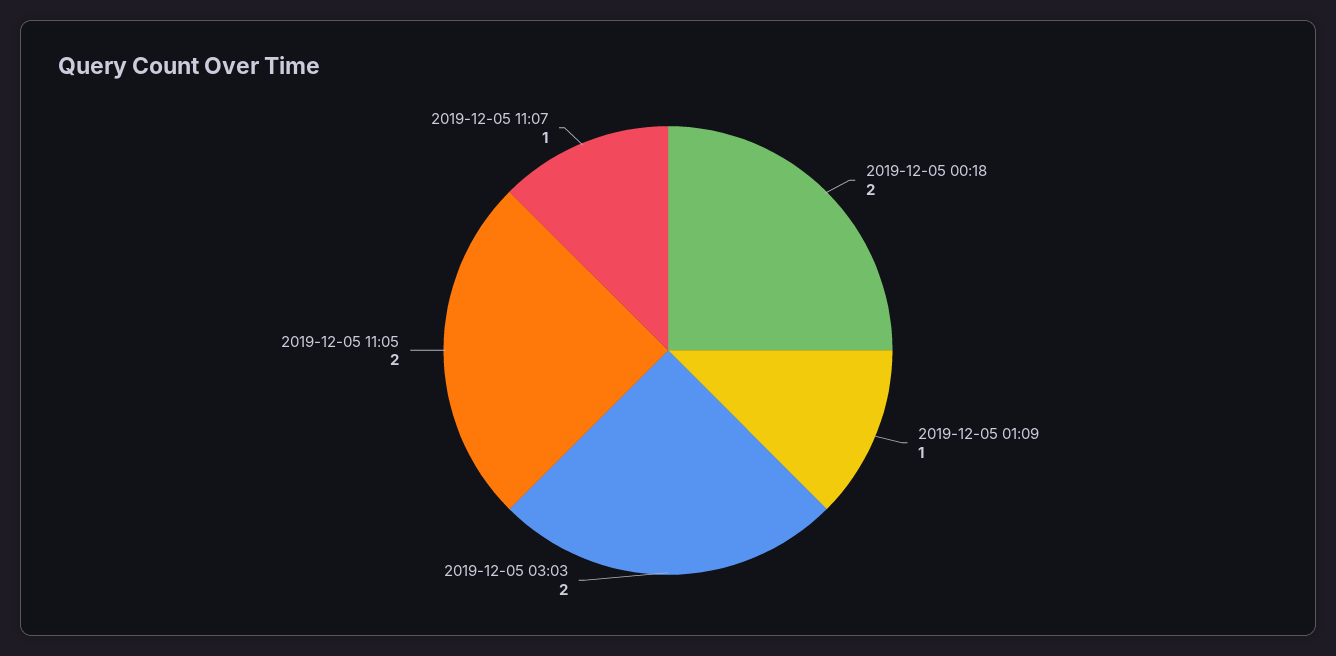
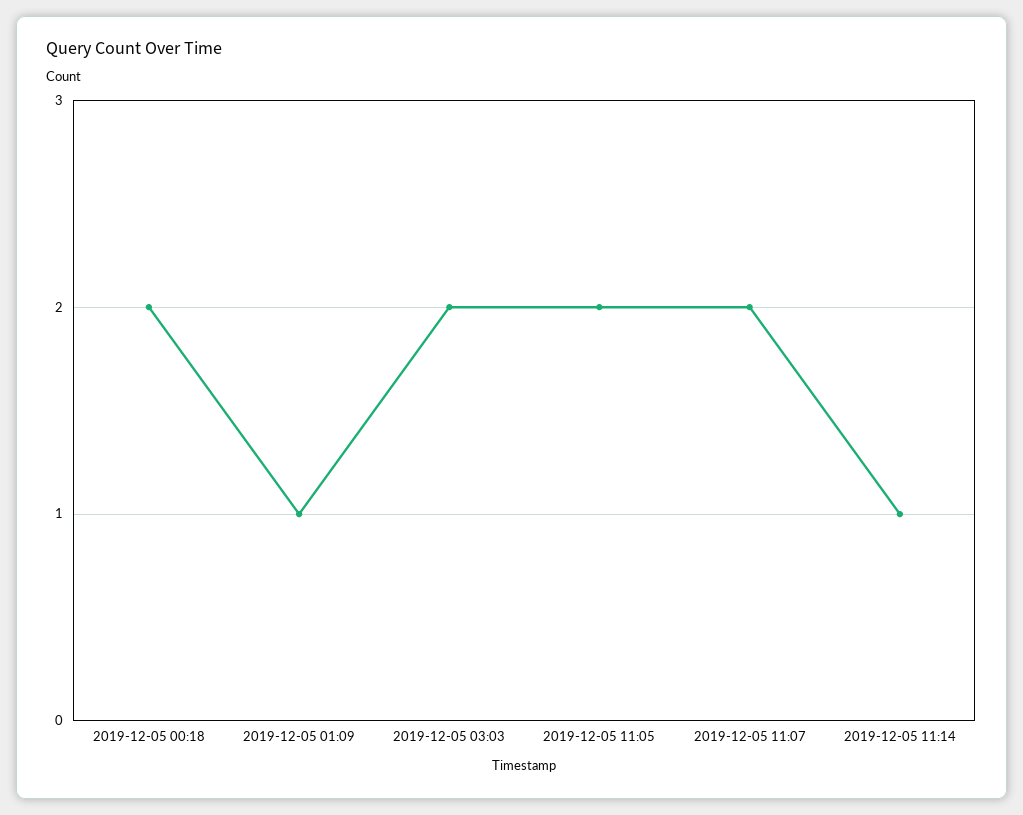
2019-12-05 11:07: 1 -> 2
2019-12-05 11:14: none -> 1

